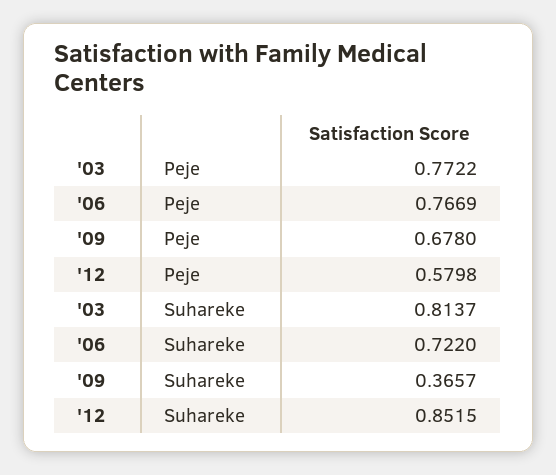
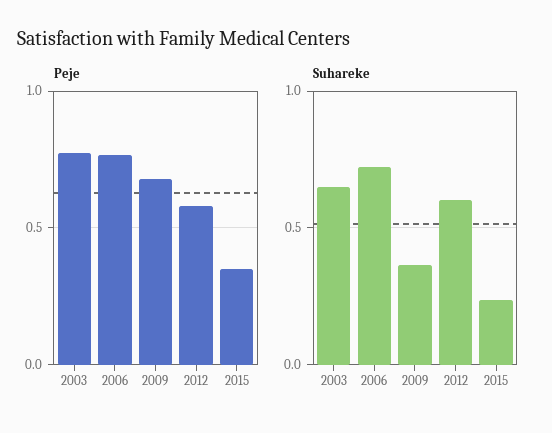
Suhareke, '03: 0.8137 -> 0.65
Suhareke, '12: 0.8515 -> 0.6
Peje, 2015: none -> 0.35
Suhareke, 2015: none -> 0.25

